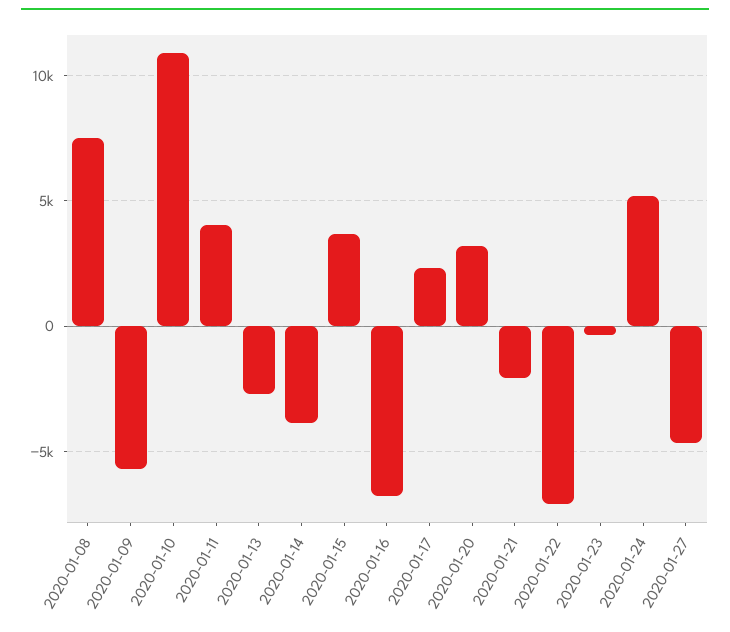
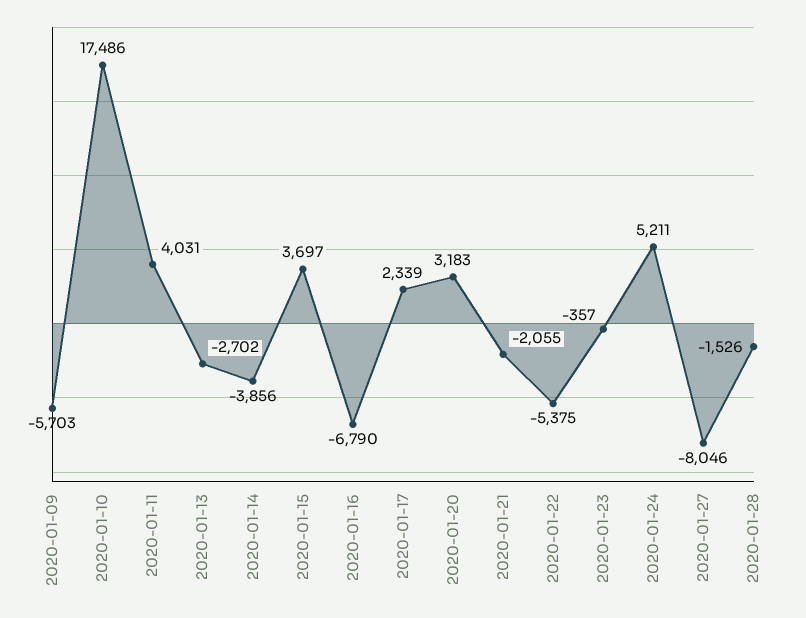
2020-01-08: 7500 -> none
2020-01-10: 11000 -> 17486
2020-01-22: -7000 -> -5375
2020-01-27: -4500 -> -8046
2020-01-28: none -> -1526

